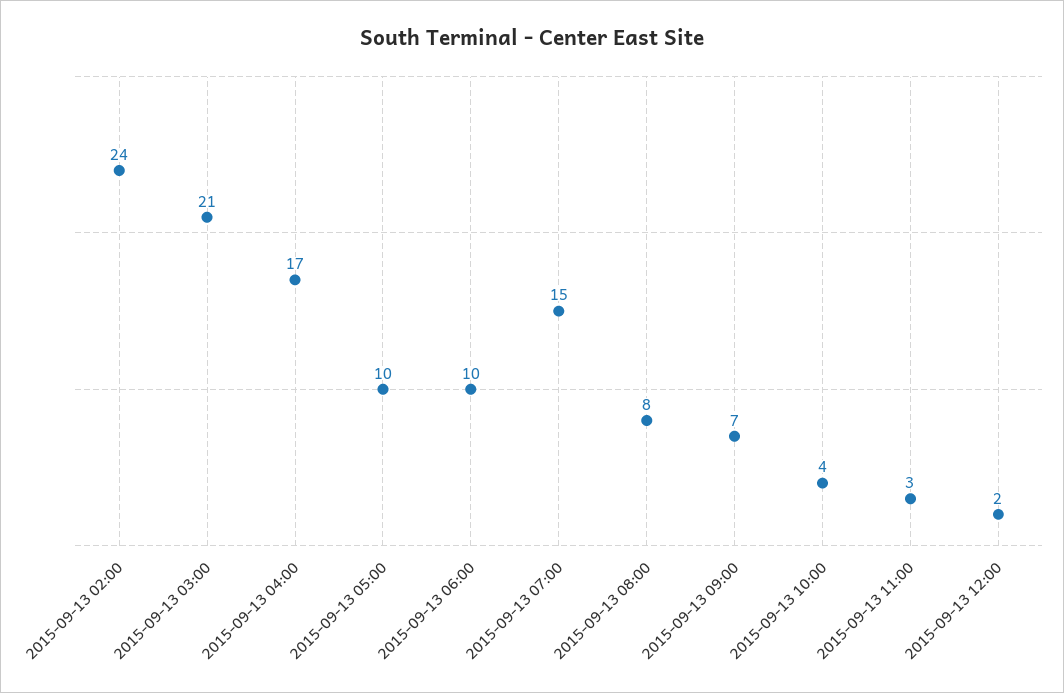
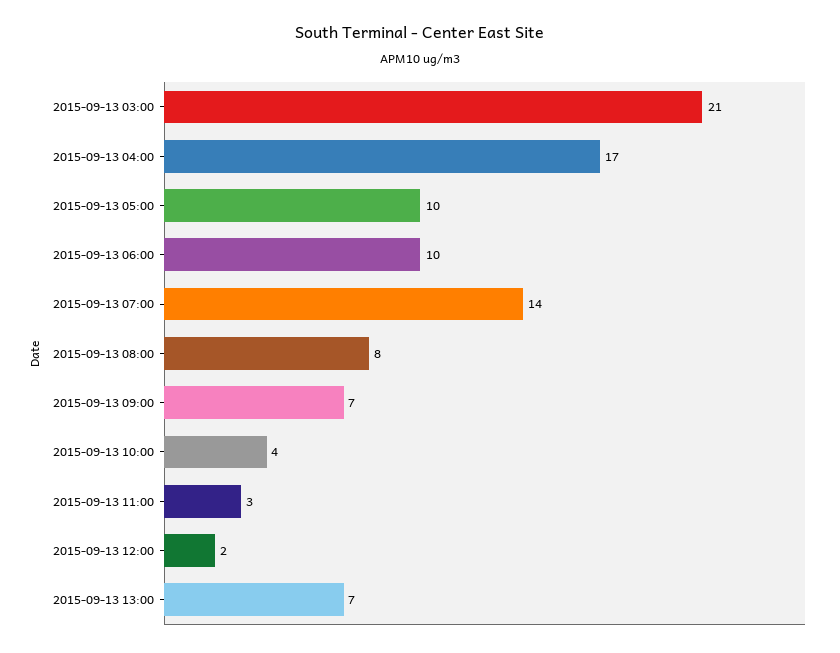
2015-09-13 02:00: 24 -> none
2015-09-13 07:00: 15 -> 14
2015-09-13 13:00: none -> 7

